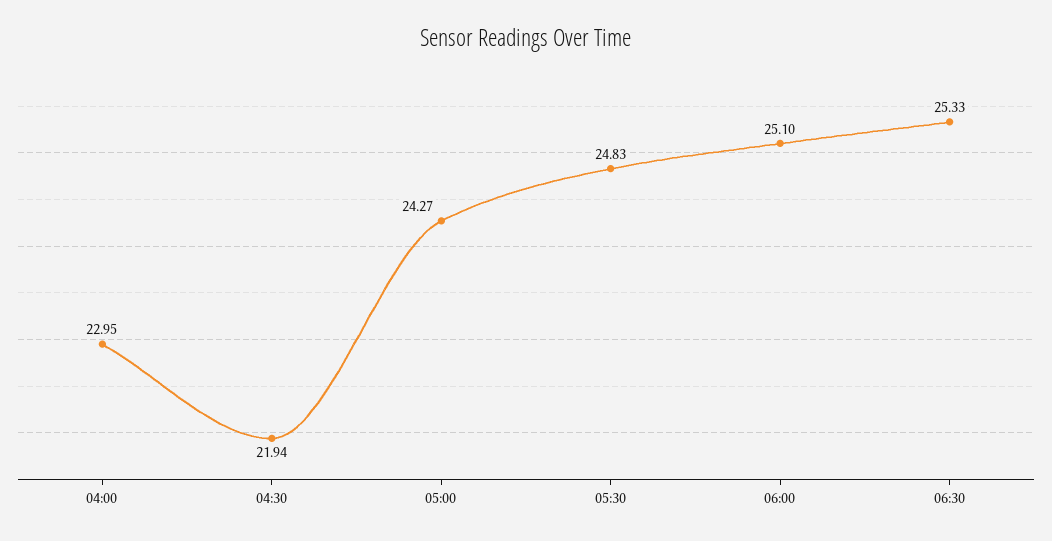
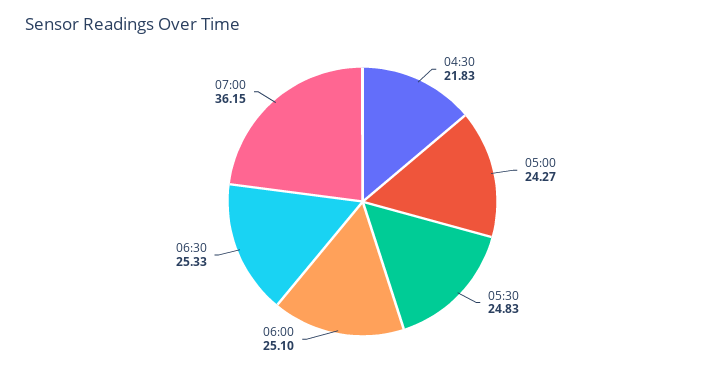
04:00: 22.95 -> none
04:30: 21.94 -> 21.83
07:00: none -> 36.15

